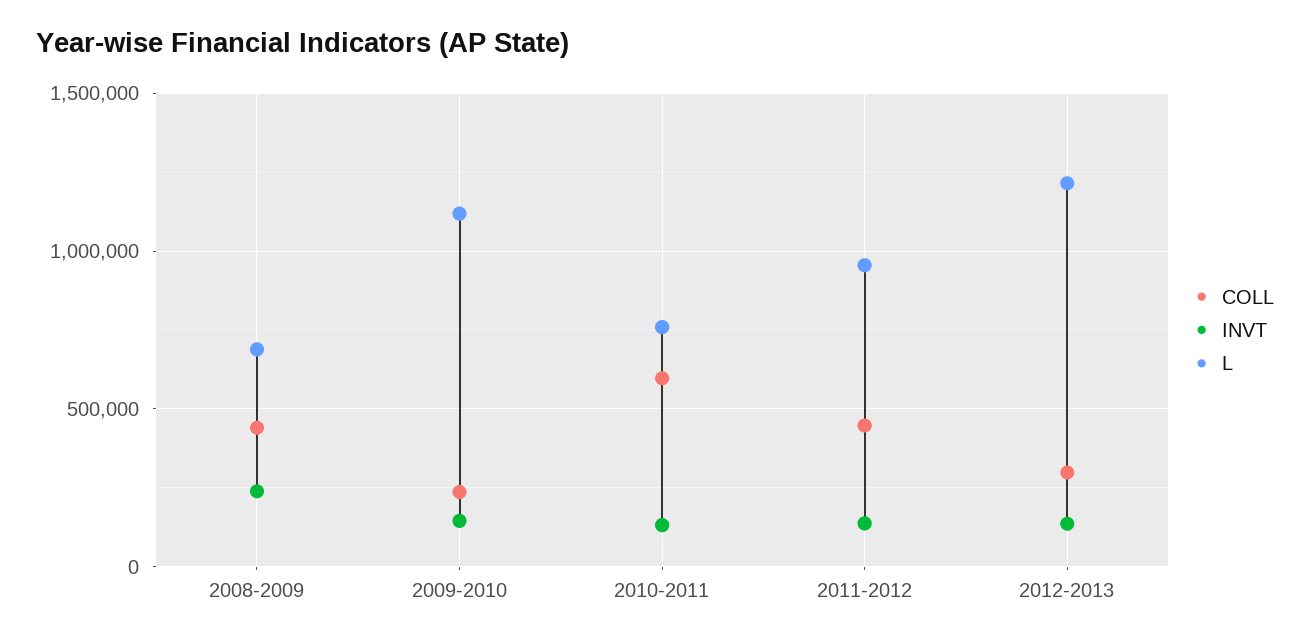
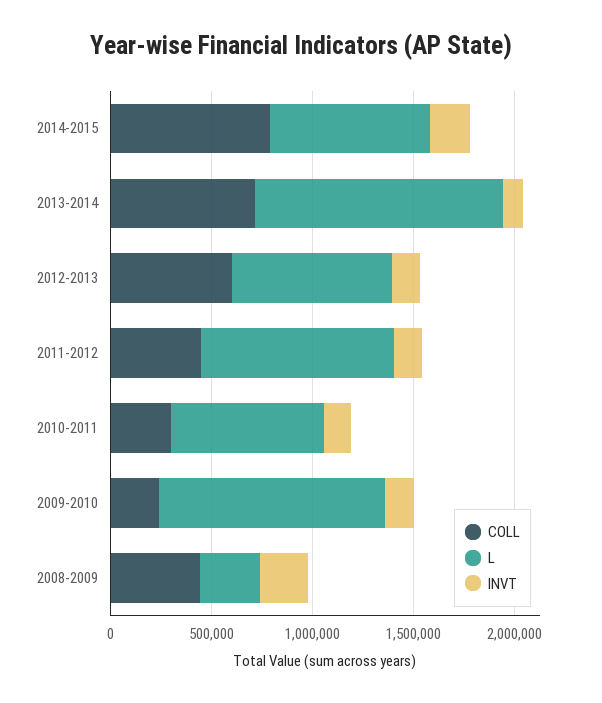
L, 2008-2009: 700000 -> 300000
COLL, 2010-2011: 600000 -> 300000
COLL, 2012-2013: 300000 -> 600000
L, 2012-2013: 1200000 -> 800000
COLL, 2014-2015: none -> 800000
L, 2014-2015: none -> 800000
INVT, 2014-2015: none -> 200000
COLL, 2013-2014: none -> 700000
L, 2013-2014: none -> 1200000
INVT, 2013-2014: none -> 100000

